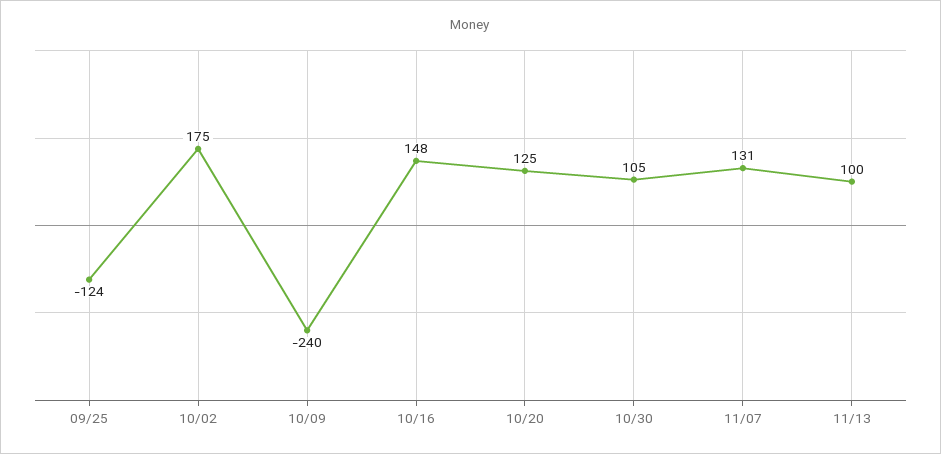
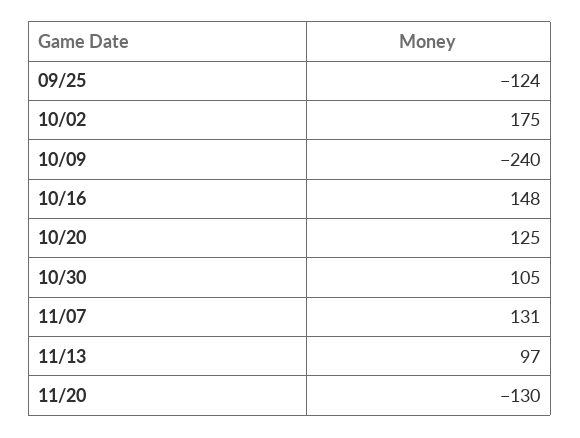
11/13: 100 -> 97
11/20: none -> -130

